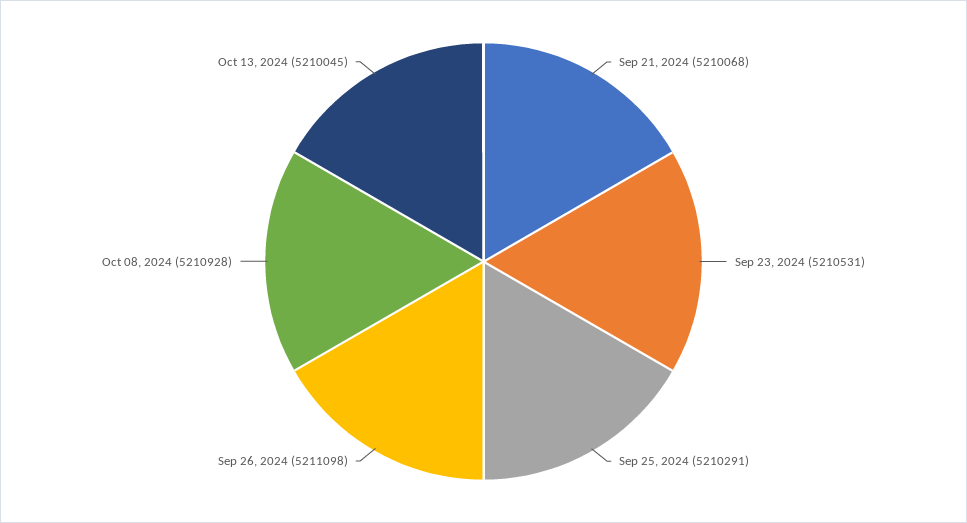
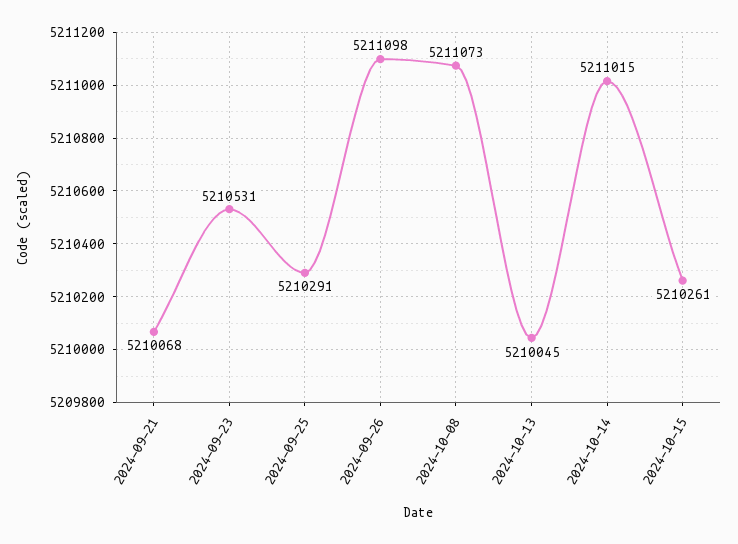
Oct 08, 2024: 5210928 -> 5211073
2024-10-14: none -> 5211015
2024-10-15: none -> 5210261

